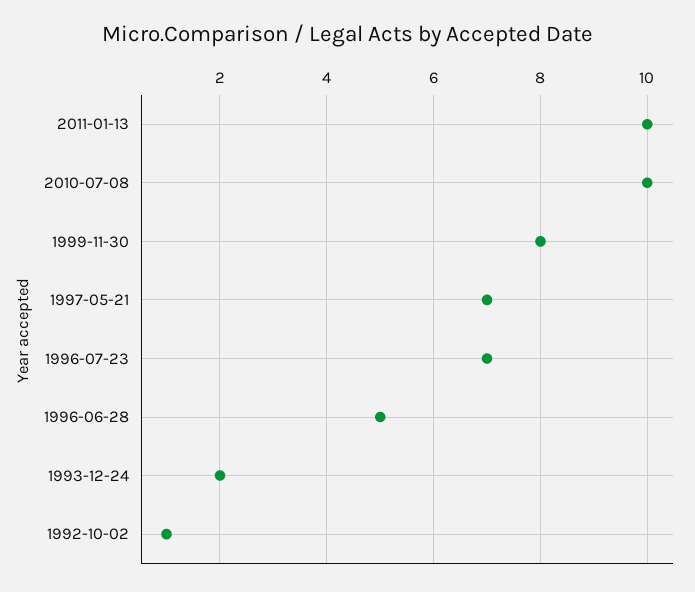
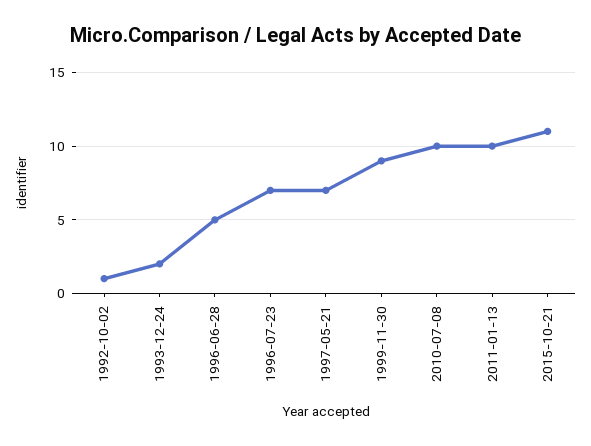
1999-11-30: 8 -> 9
2015-10-21: none -> 11

